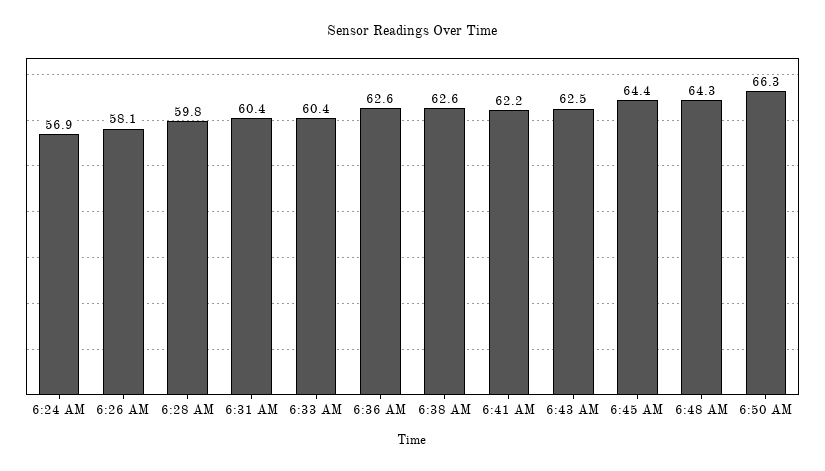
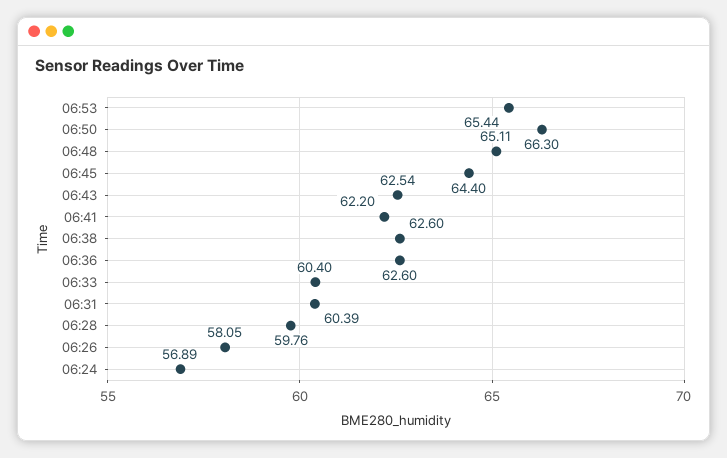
6:48 AM: 64.3 -> 65.11
06:53: none -> 65.44

